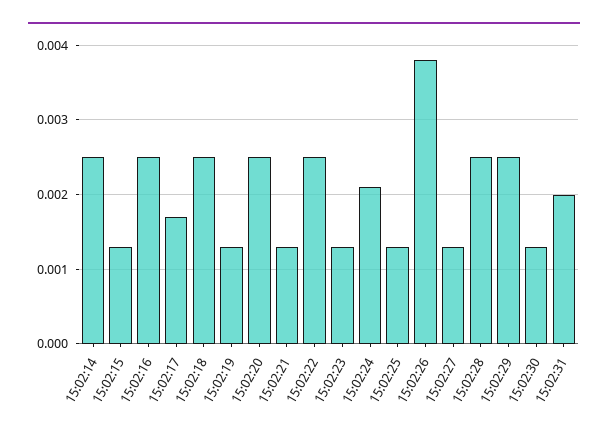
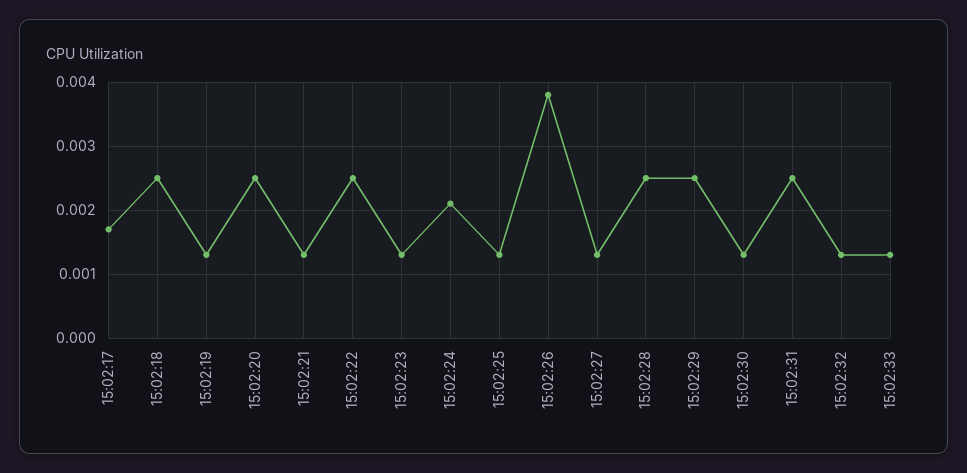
15:02:14: 0.0025 -> none
15:02:15: 0.0013 -> none
15:02:16: 0.0025 -> none
15:02:31: 0.002 -> 0.0025
15:02:32: none -> 0.0013
15:02:33: none -> 0.0013

